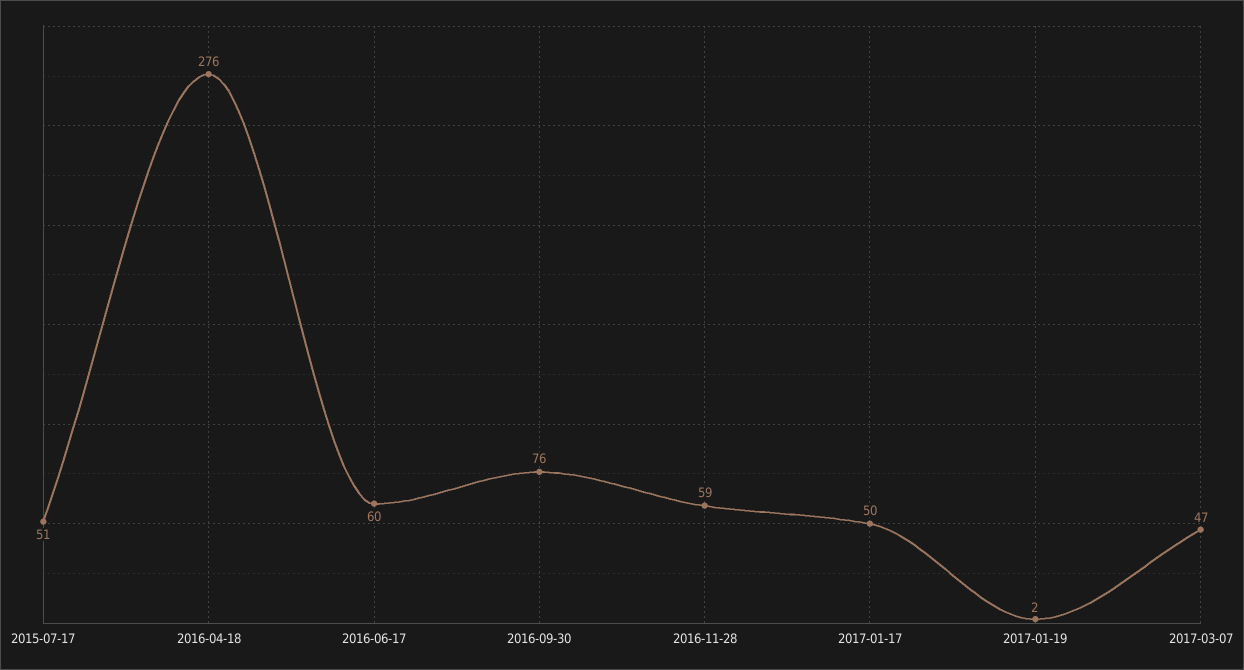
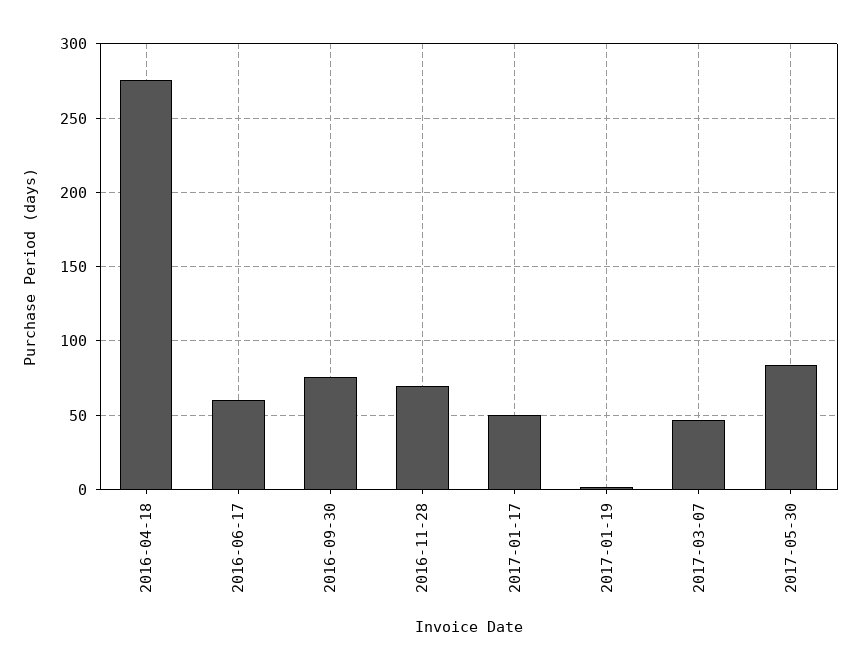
2015-07-17: 51 -> none
2016-11-28: 59 -> 70
2017-05-30: none -> 85

